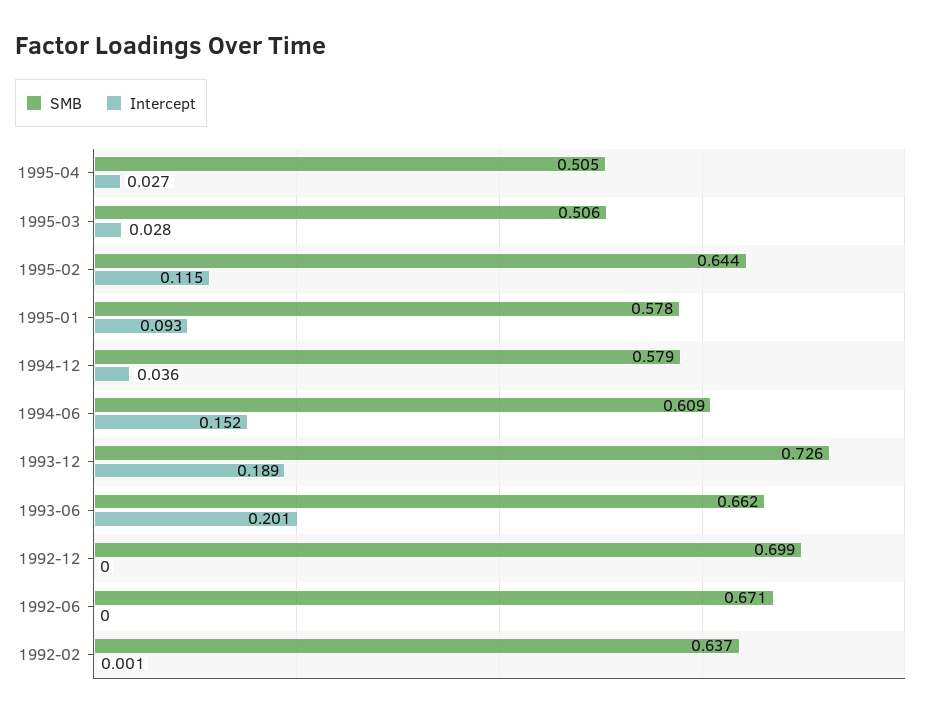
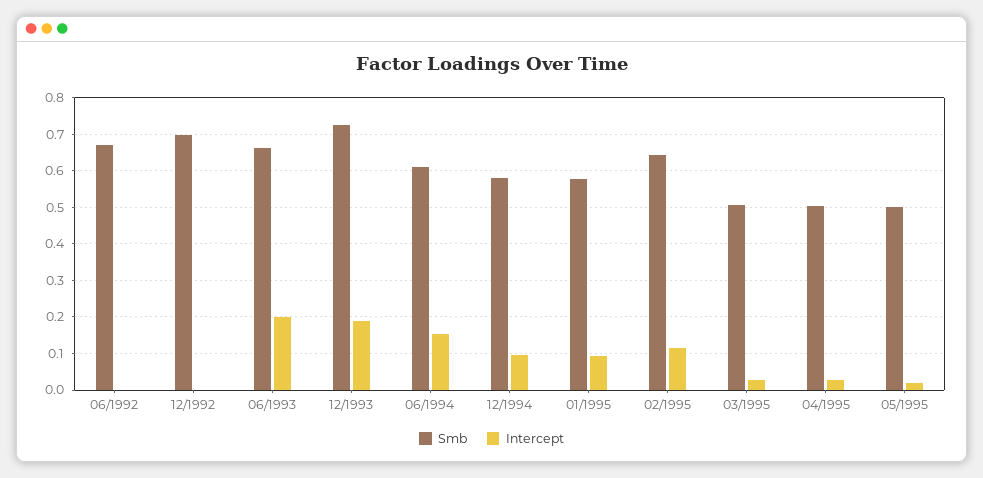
Intercept, 1994-12: 0.036 -> 0.1
SMB, 1992-02: 0.637 -> none
Intercept, 1992-02: 0.001 -> none
SMB, 05/1995: none -> 0.5
Intercept, 05/1995: none -> 0.02

